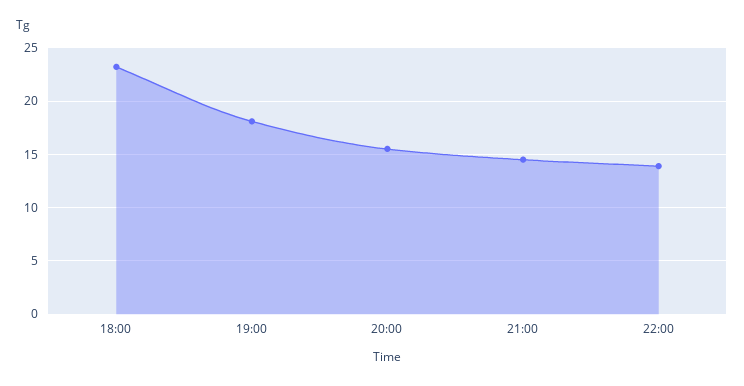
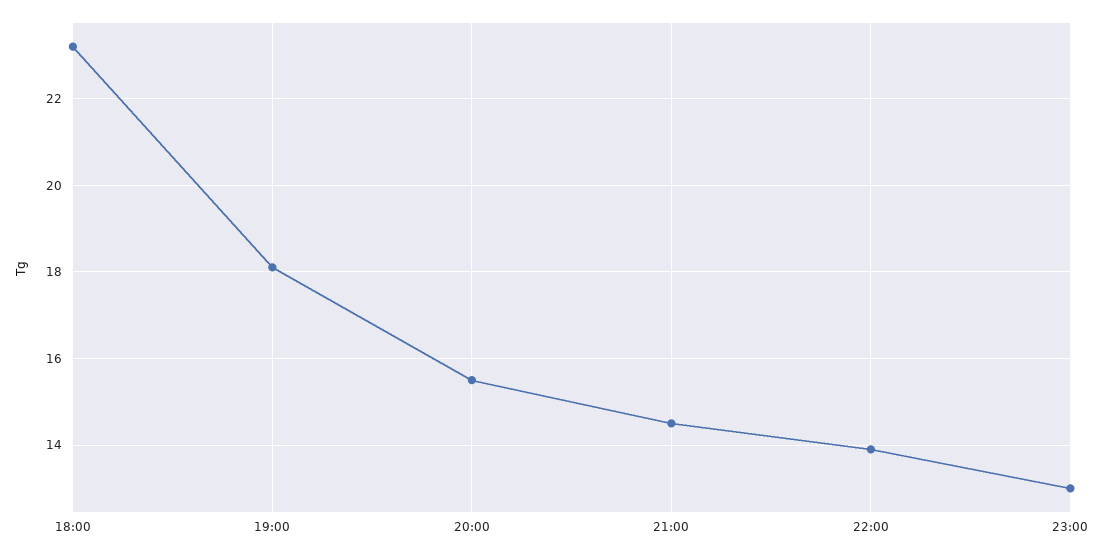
23:00: none -> 13

